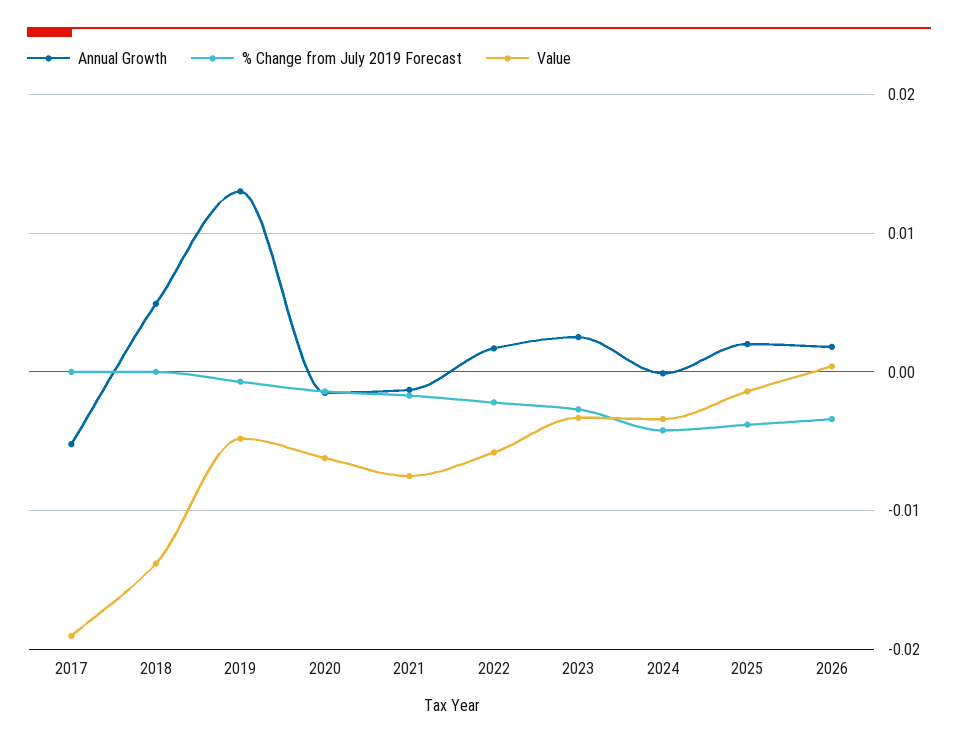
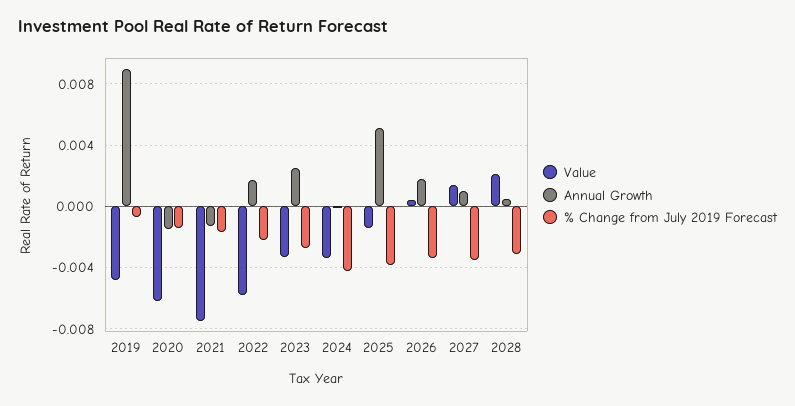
Annual Growth, 2017: -0.005 -> none
% Change from July 2019 Forecast, 2017: 0 -> none
Value, 2017: -0.019 -> none
Annual Growth, 2018: 0.005 -> none
% Change from July 2019 Forecast, 2018: 0 -> none
Value, 2018: -0.014 -> none
Annual Growth, 2019: 0.013 -> 0.009
Annual Growth, 2025: 0.002 -> 0.005
Value, 2027: none -> 0.0015
Annual Growth, 2027: none -> 0.001
% Change from July 2019 Forecast, 2027: none -> -0.0035
Value, 2028: none -> 0.002
Annual Growth, 2028: none -> 0.0005
% Change from July 2019 Forecast, 2028: none -> -0.003

